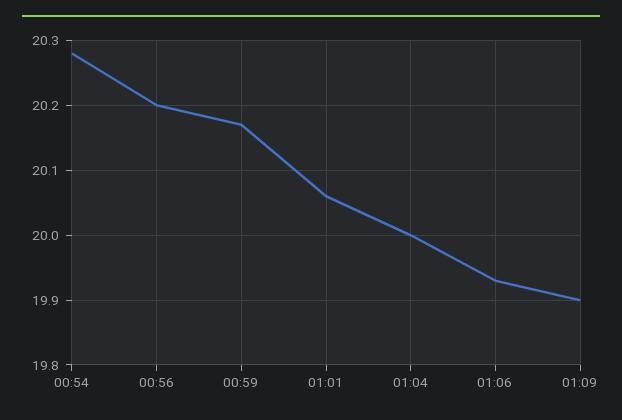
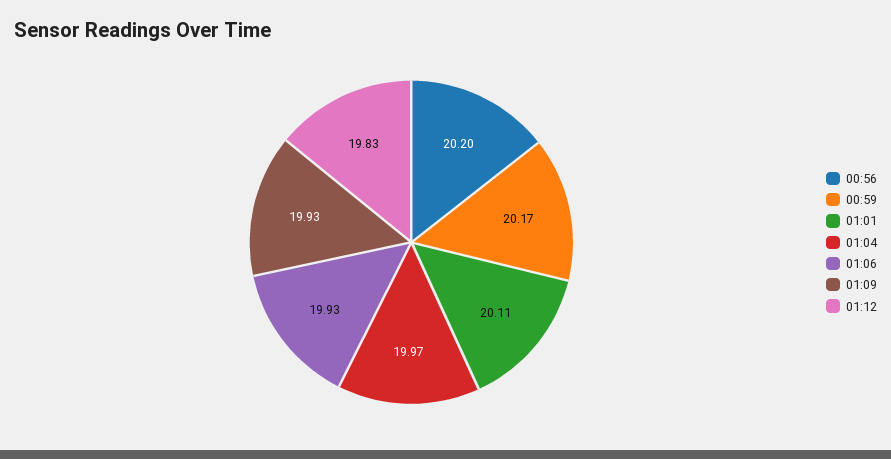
00:54: 20.28 -> none
01:01: 20.06 -> 20.11
01:04: 20 -> 19.97
01:09: 19.9 -> 19.93
01:12: none -> 19.83

